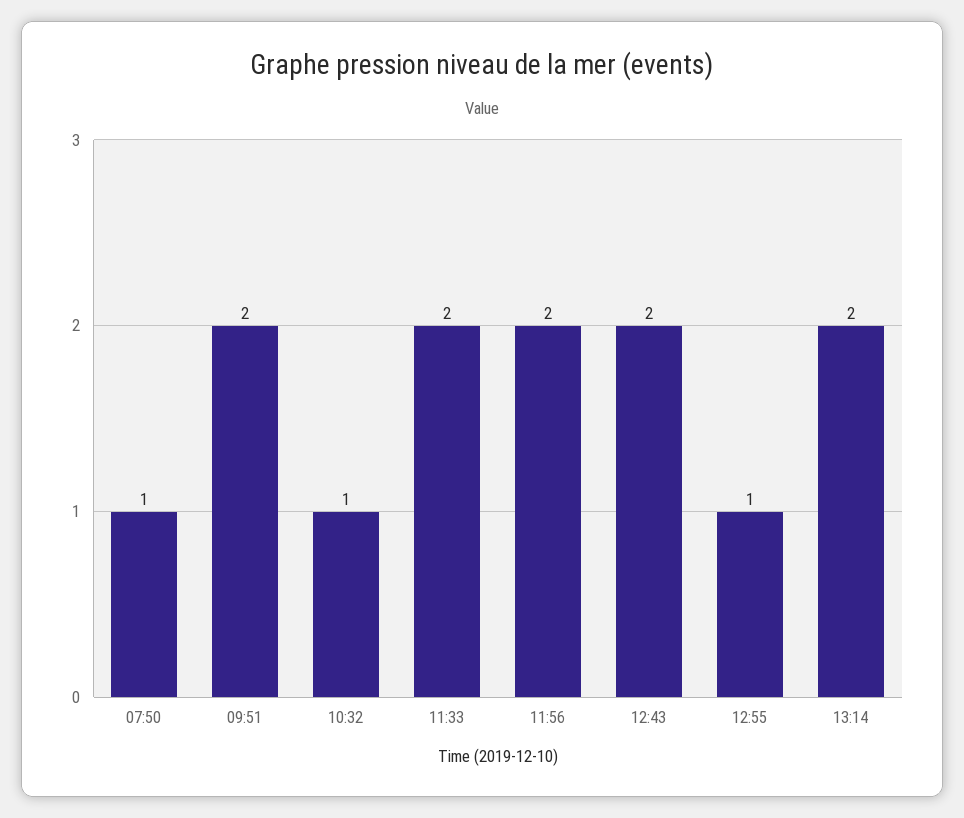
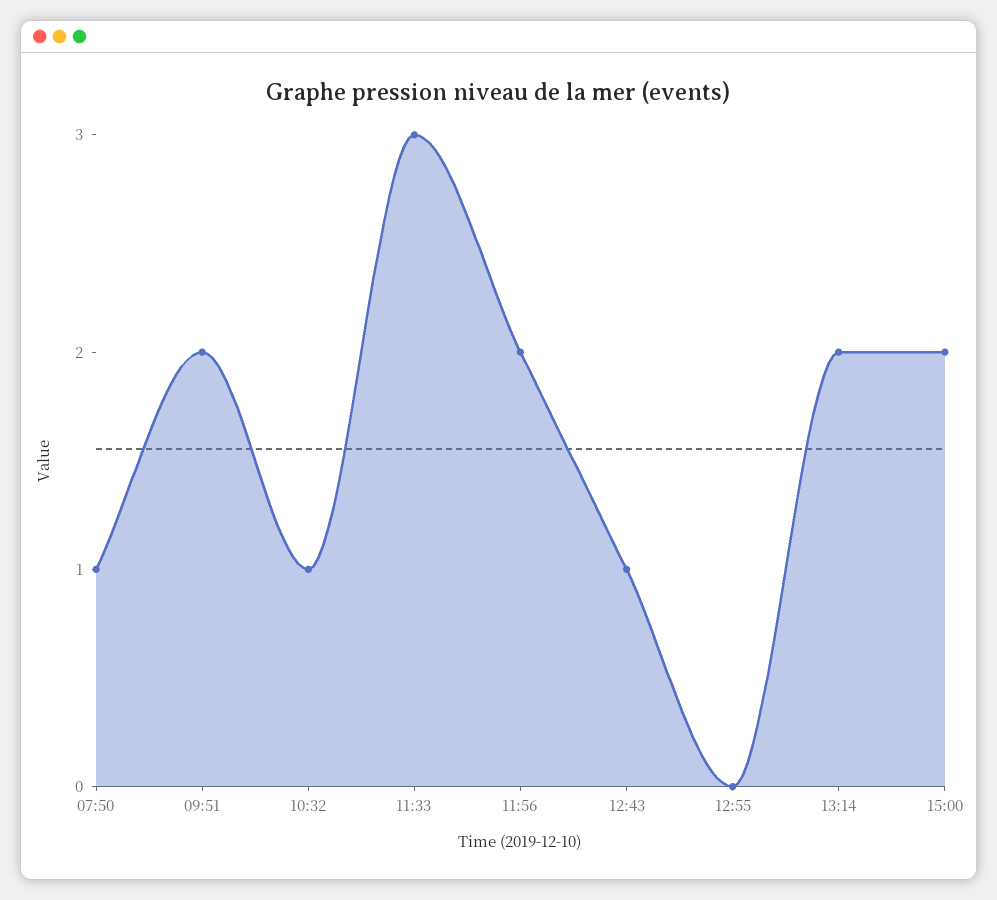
11:33: 2 -> 3
12:43: 2 -> 1
12:55: 1 -> 0
15:00: none -> 2

